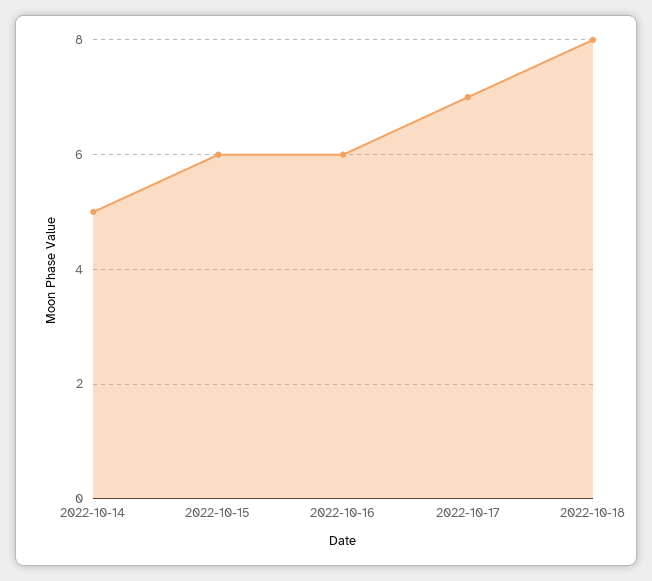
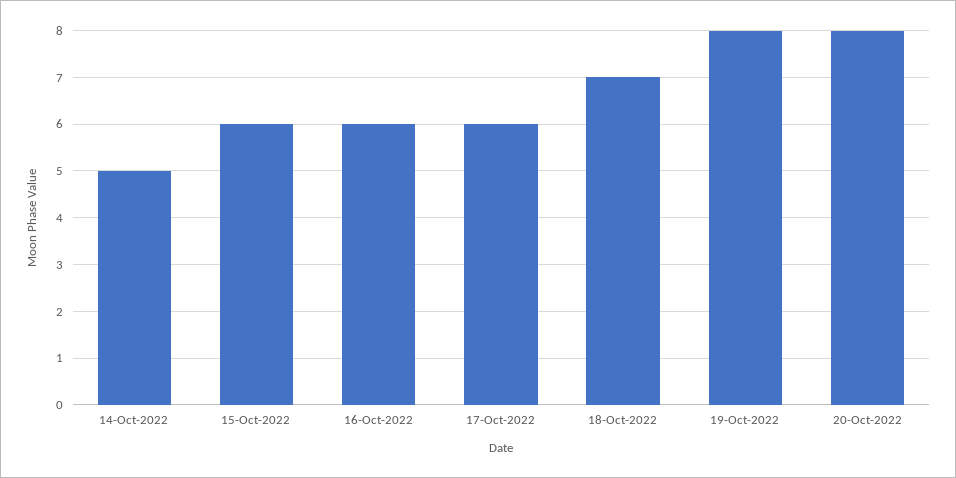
2022-10-17: 7 -> 6
2022-10-18: 8 -> 7
19-Oct-2022: none -> 8
20-Oct-2022: none -> 8

